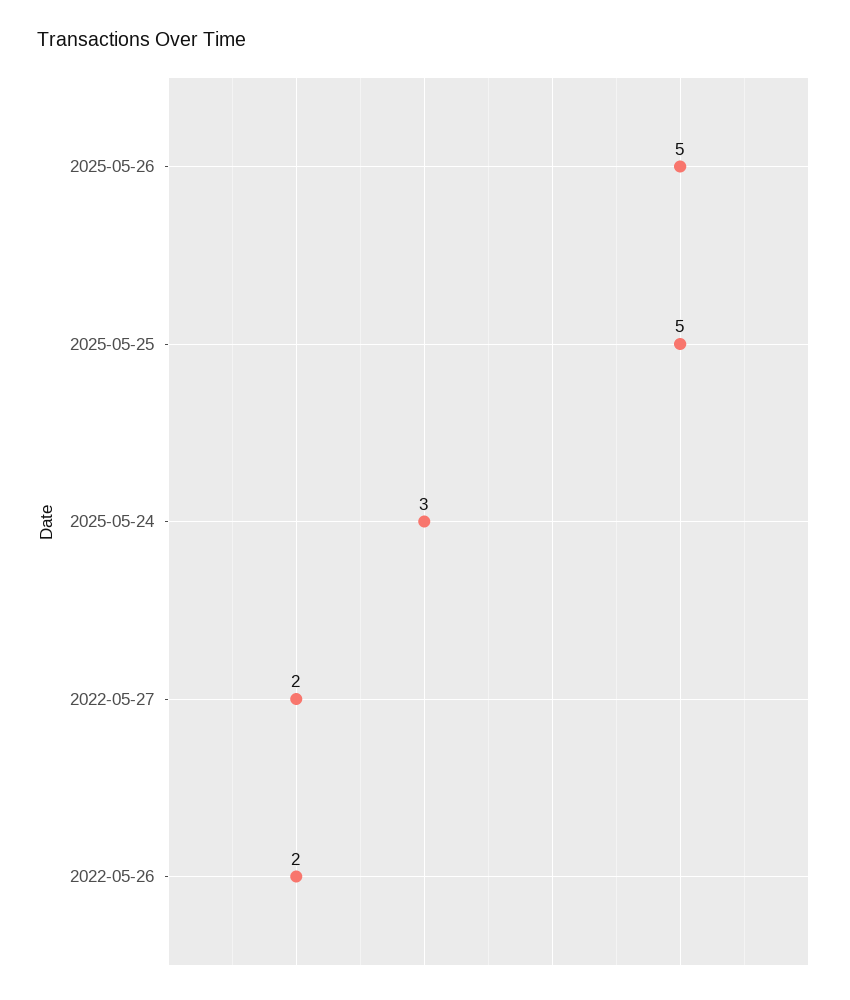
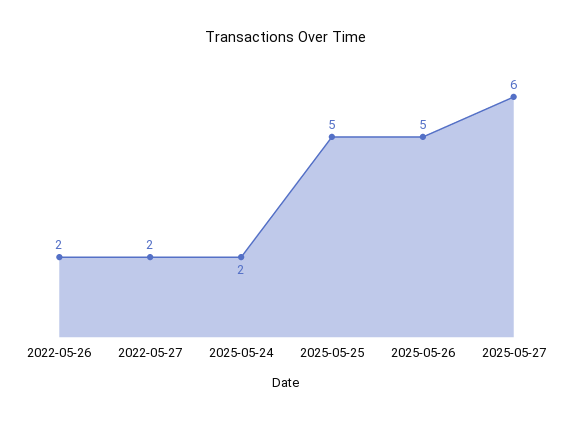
2025-05-24: 3 -> 2
2025-05-27: none -> 6

